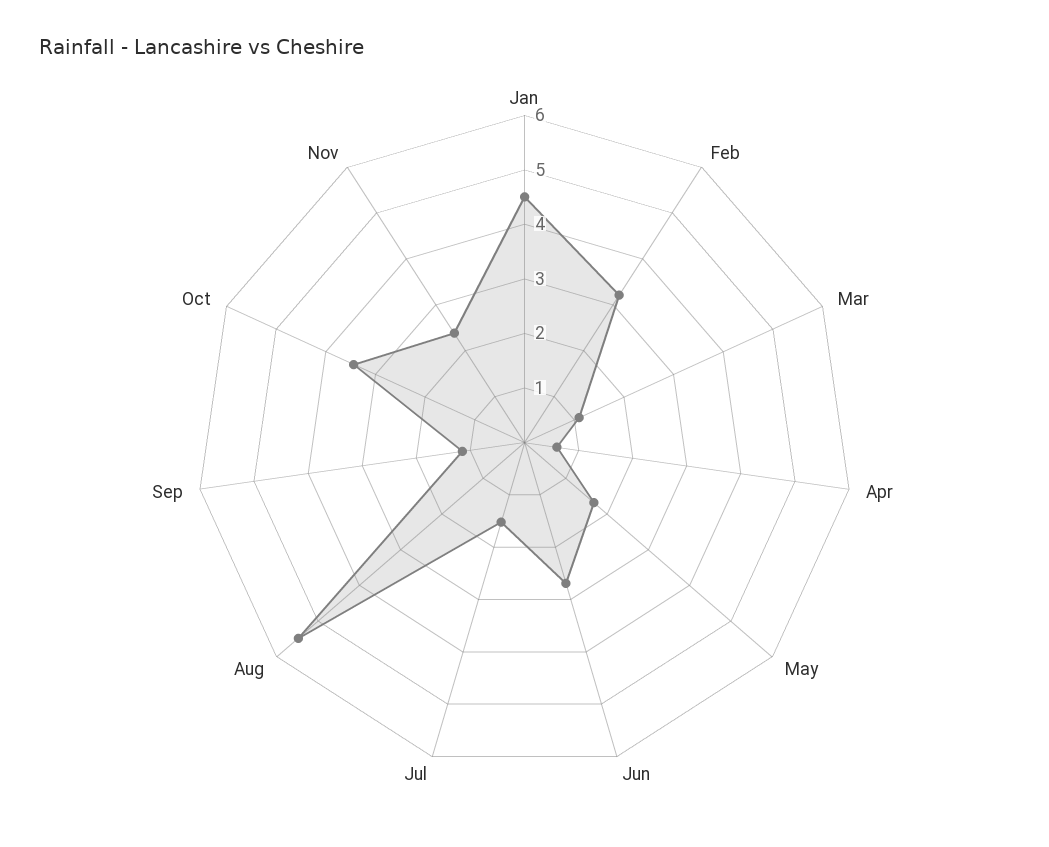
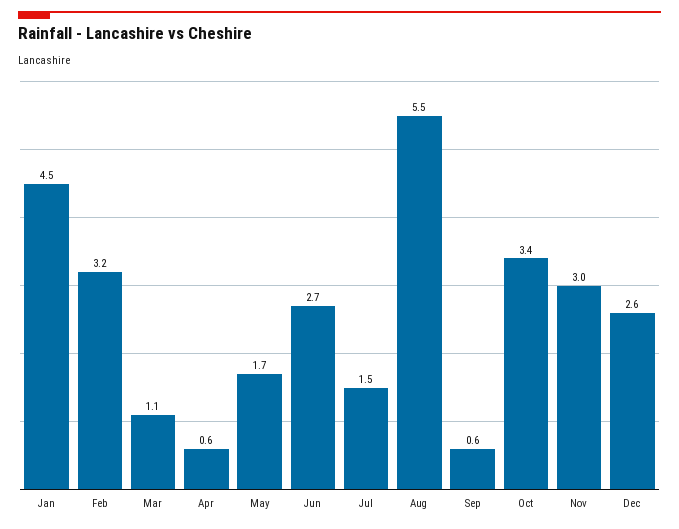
Sep: 1.2 -> 0.6
Nov: 2.4 -> 3
Dec: none -> 2.6

